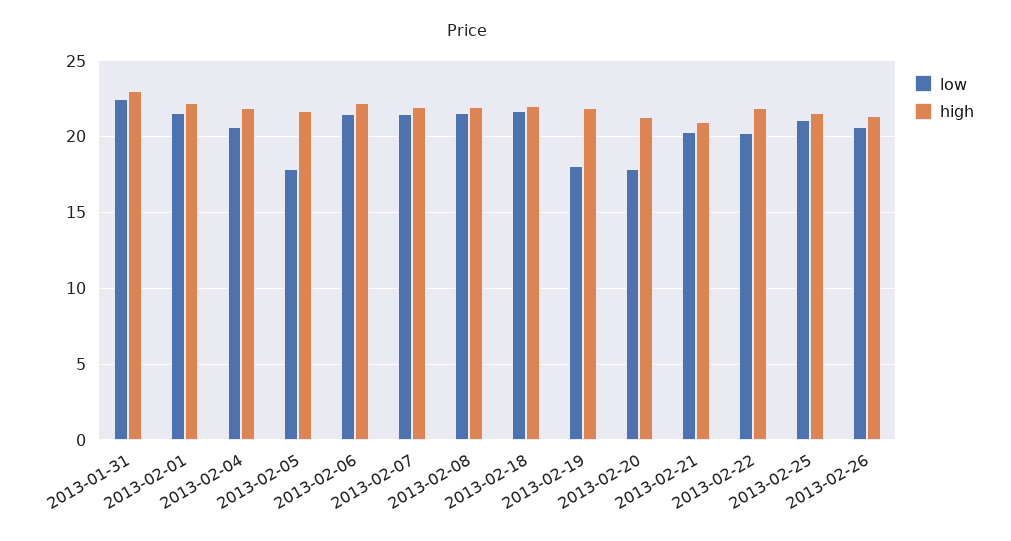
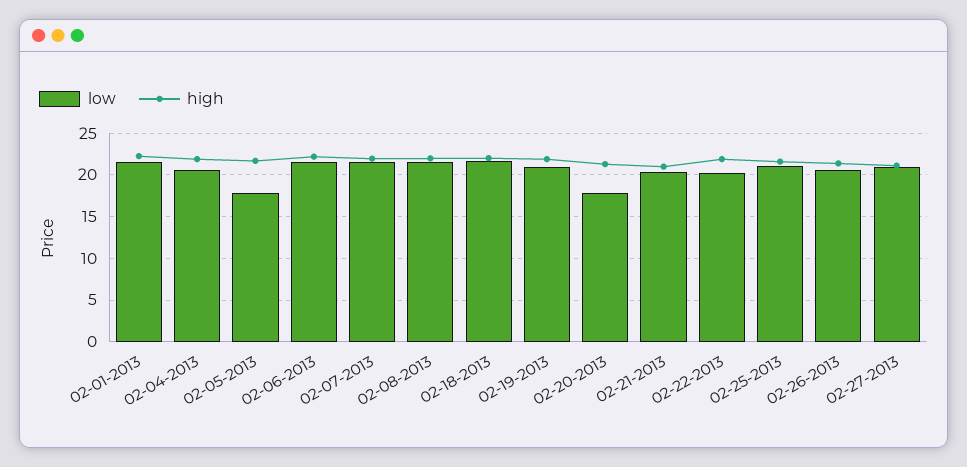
low, 2013-01-31: 22.5 -> none
high, 2013-01-31: 23 -> none
low, 2013-02-19: 18 -> 21
low, 02-27-2013: none -> 21
high, 02-27-2013: none -> 21

